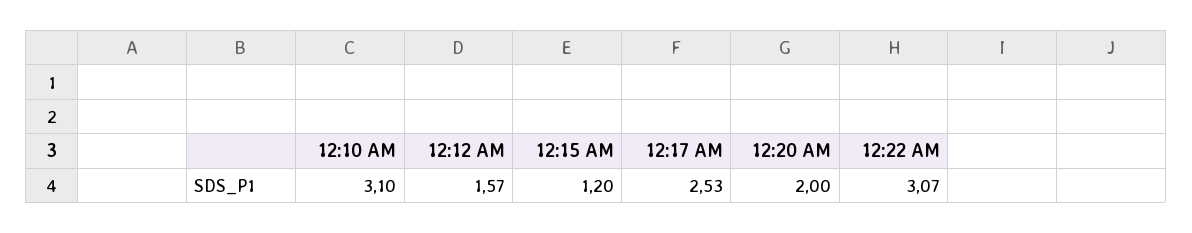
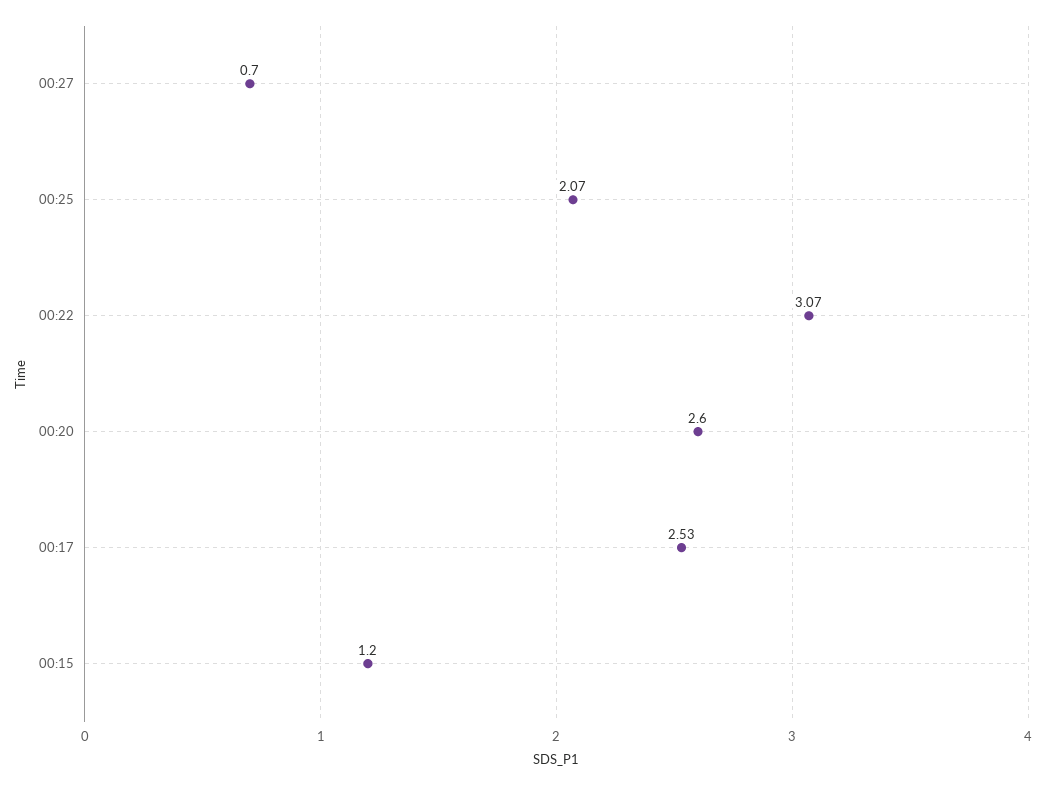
12:10 AM: 3.1 -> none
12:12 AM: 1.57 -> none
12:20 AM: 2 -> 2.6
00:27: none -> 0.7
00:25: none -> 2.07

